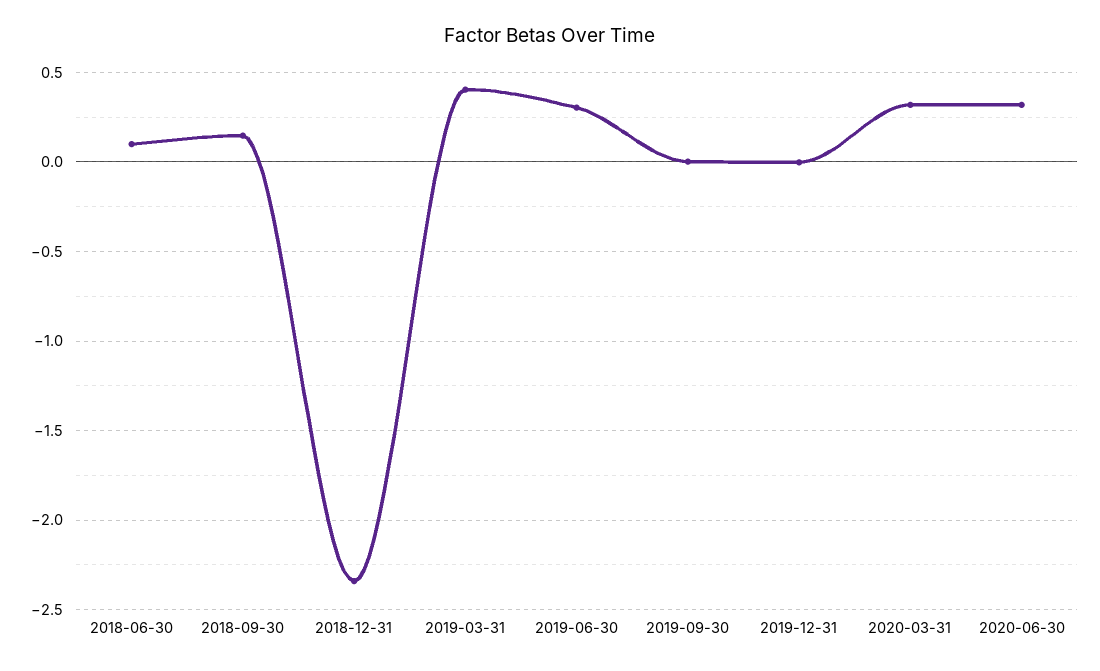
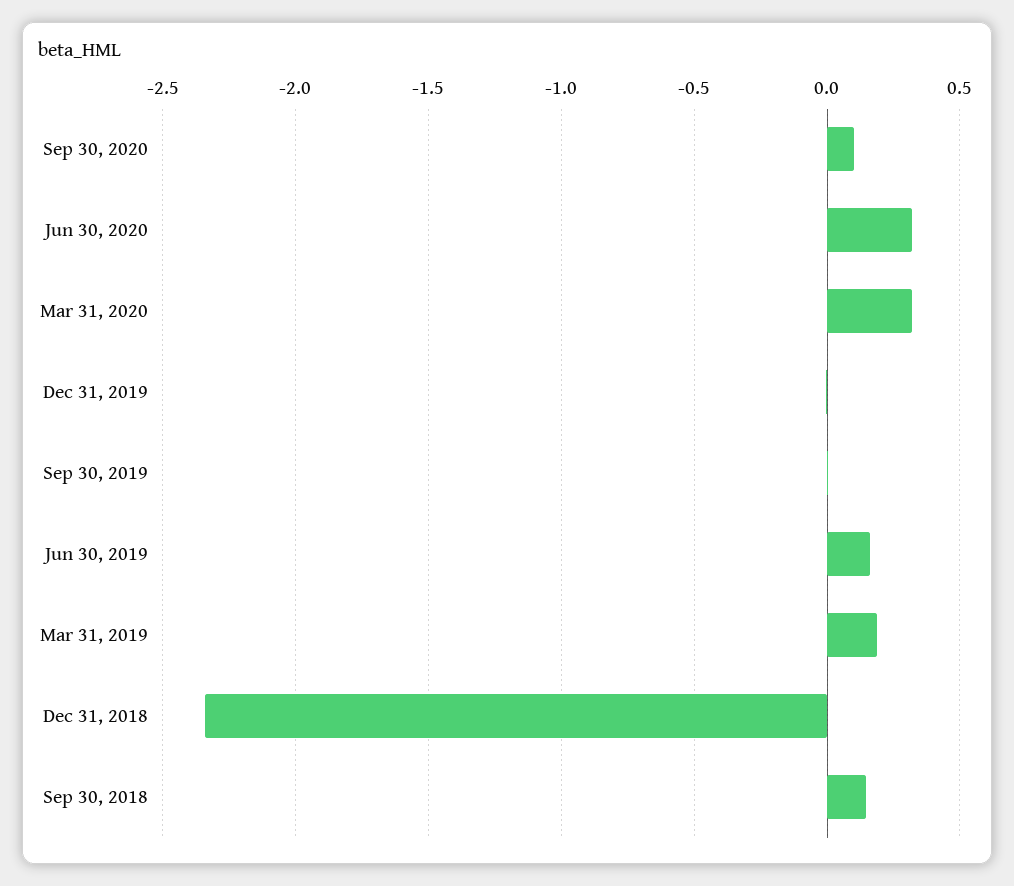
2018-06-30: 0.1 -> none
2019-03-31: 0.4 -> 0.2
2019-06-30: 0.3 -> 0.15
Sep 30, 2020: none -> 0.1

